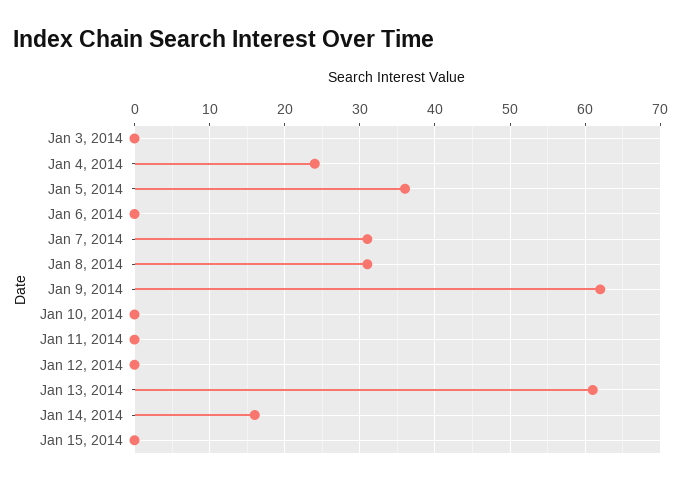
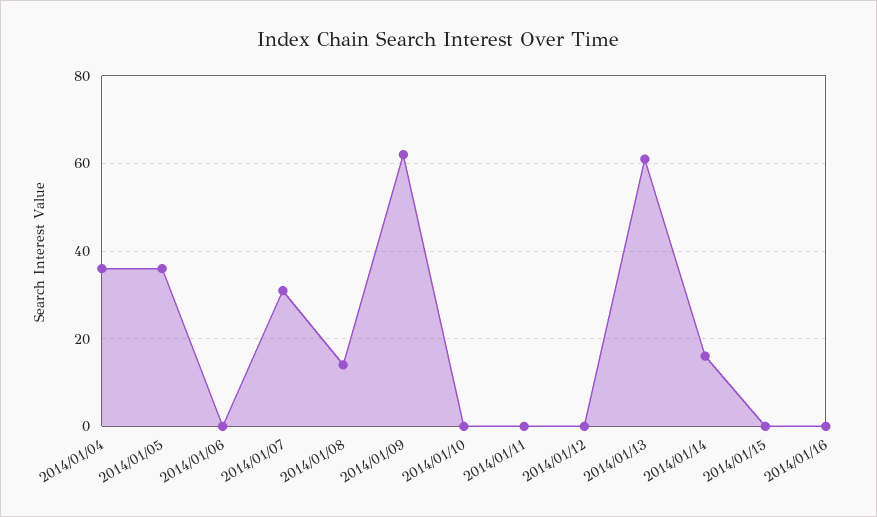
Jan 3, 2014: 0 -> none
Jan 4, 2014: 24 -> 35
Jan 8, 2014: 31 -> 15
2014/01/16: none -> 0

